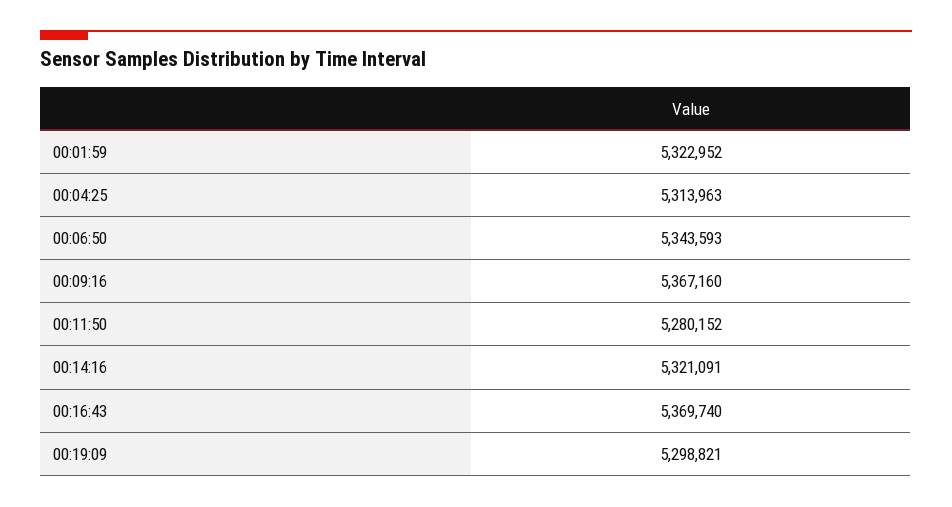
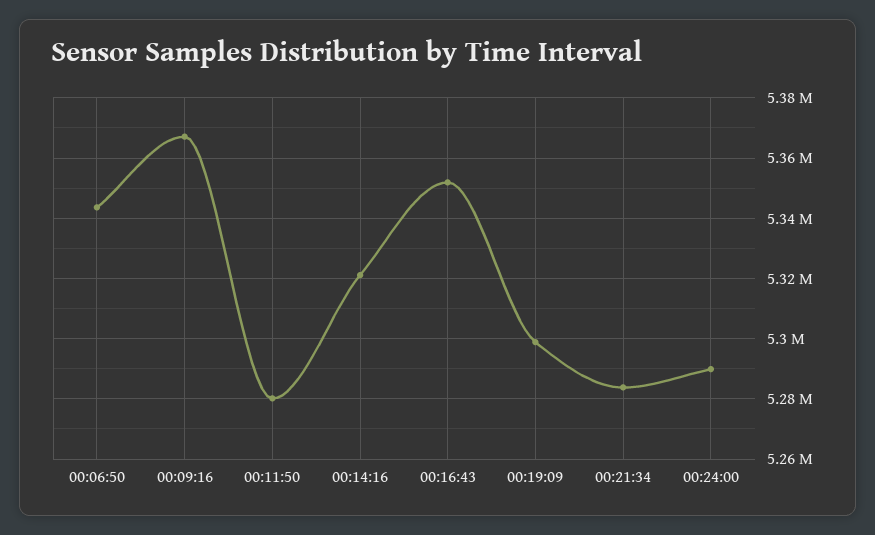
00:01:59: 5322952 -> none
00:04:25: 5313963 -> none
00:16:43: 5369740 -> 5352000
00:21:34: none -> 5284000
00:24:00: none -> 5290000

